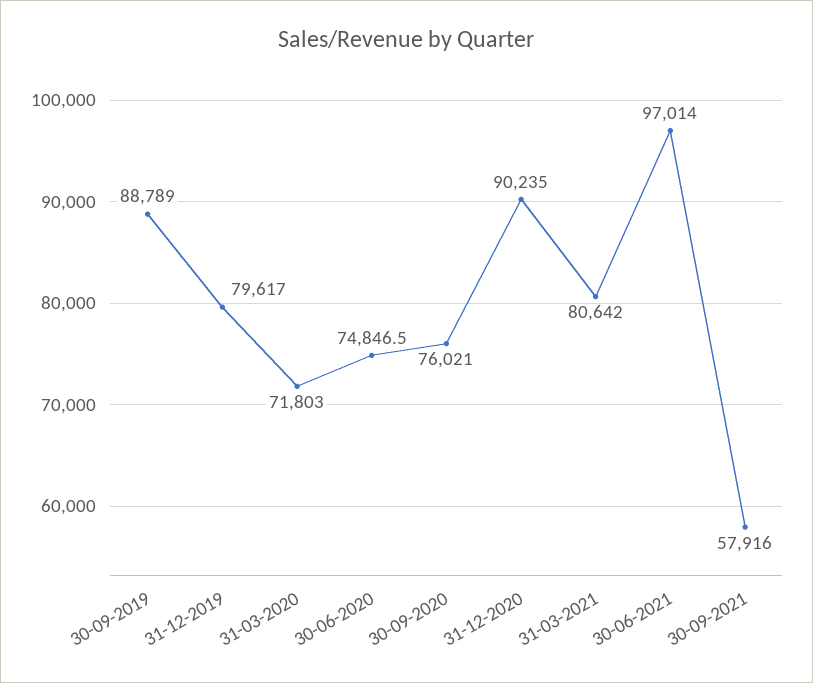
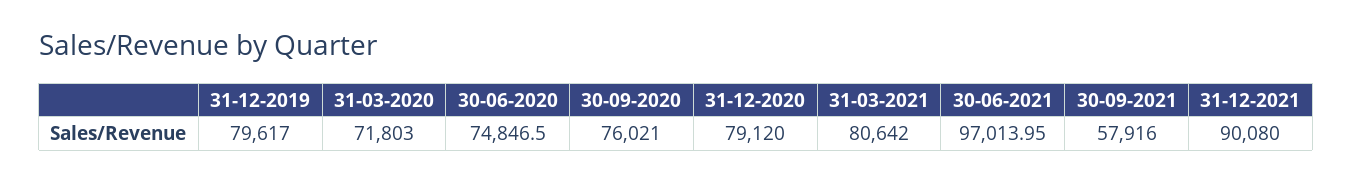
30-09-2019: 88789 -> none
31-12-2020: 90235 -> 79120
31-12-2021: none -> 90080

